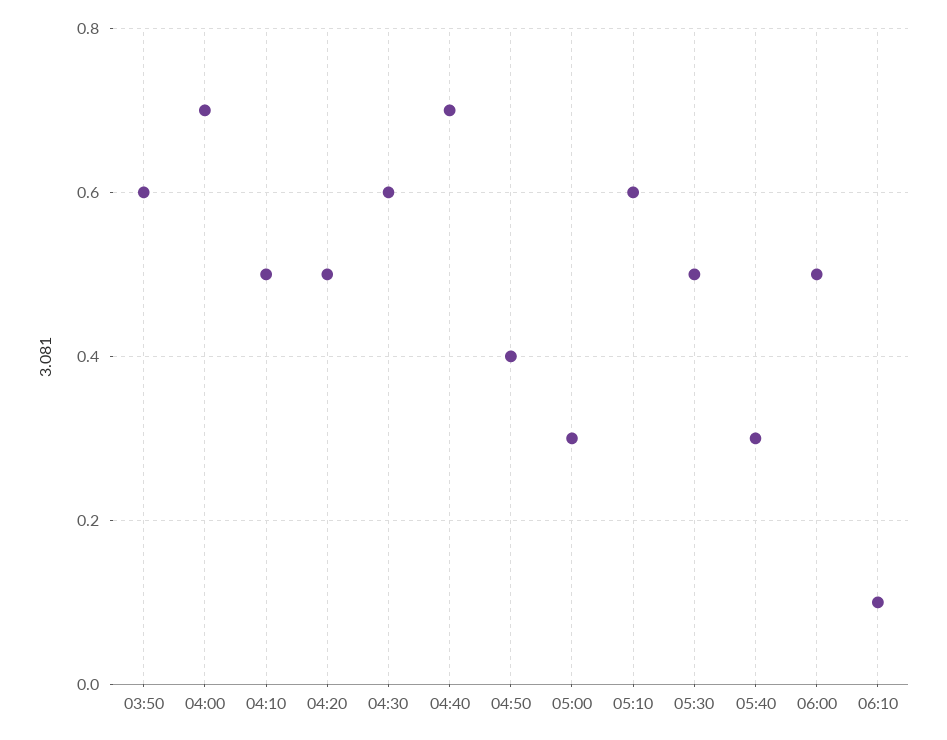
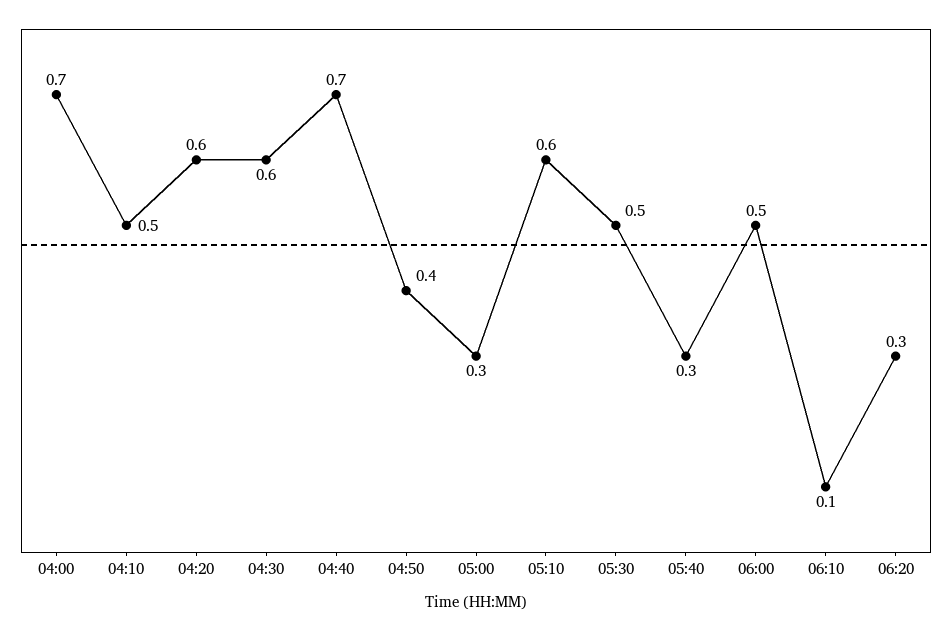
03:50: 0.6 -> none
04:20: 0.5 -> 0.6
06:20: none -> 0.3

